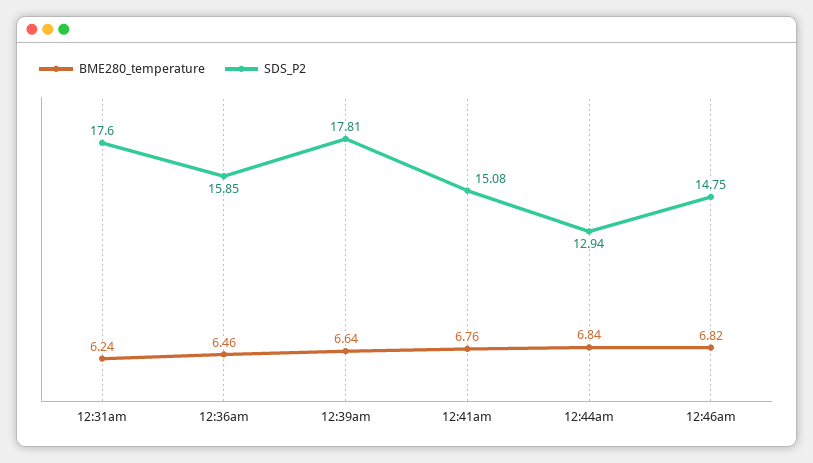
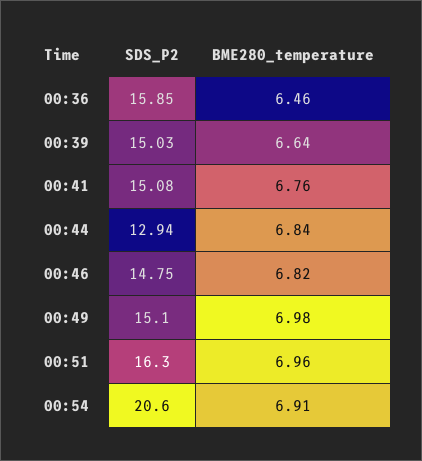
BME280_temperature, 12:31am: 6.24 -> none
SDS_P2, 12:31am: 17.6 -> none
SDS_P2, 12:39am: 17.81 -> 15.03
SDS_P2, 00:49: none -> 15.1
BME280_temperature, 00:49: none -> 6.98
SDS_P2, 00:51: none -> 16.3
BME280_temperature, 00:51: none -> 6.96
SDS_P2, 00:54: none -> 20.6
BME280_temperature, 00:54: none -> 6.91

